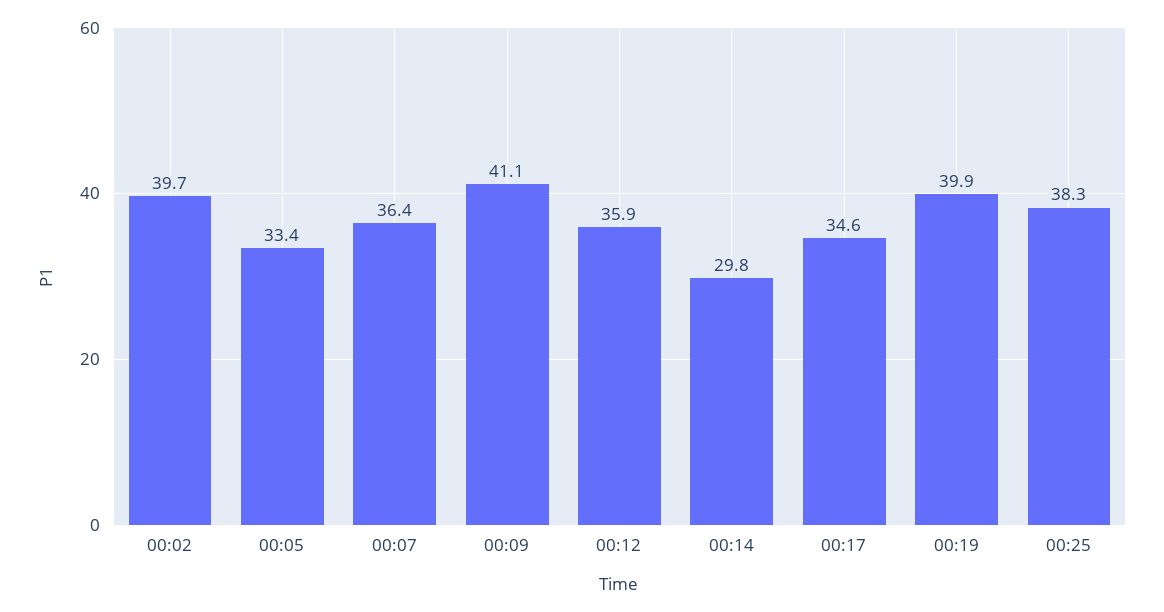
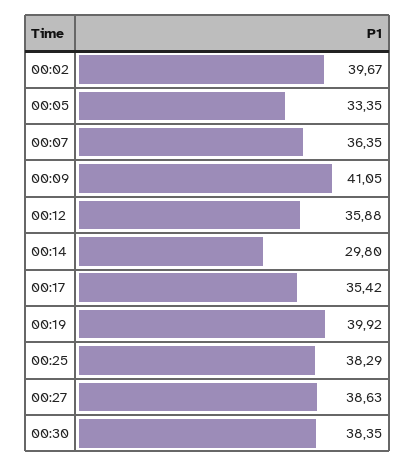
00:17: 34.6 -> 35.42
00:27: none -> 38.63
00:30: none -> 38.35

